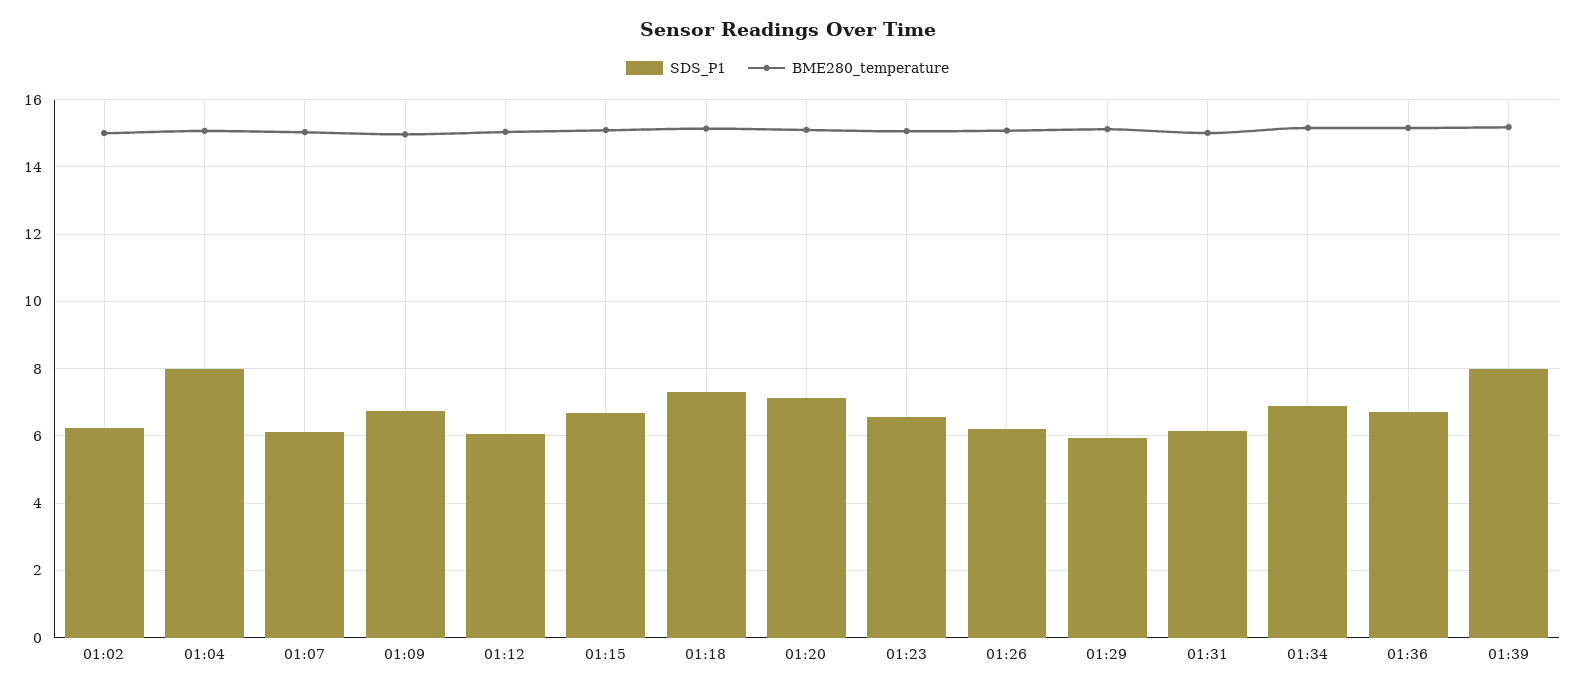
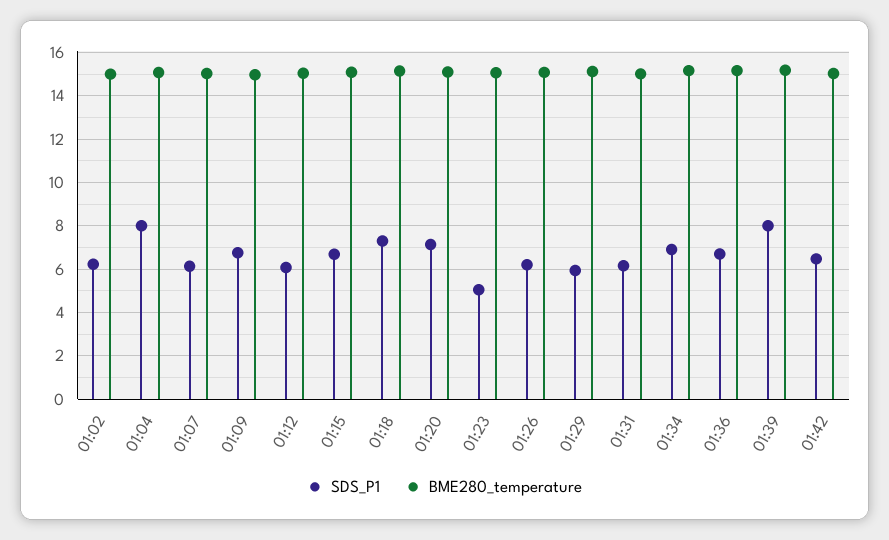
SDS_P1, 01:23: 6.6 -> 5
SDS_P1, 01:42: none -> 6.5
BME280_temperature, 01:42: none -> 15

